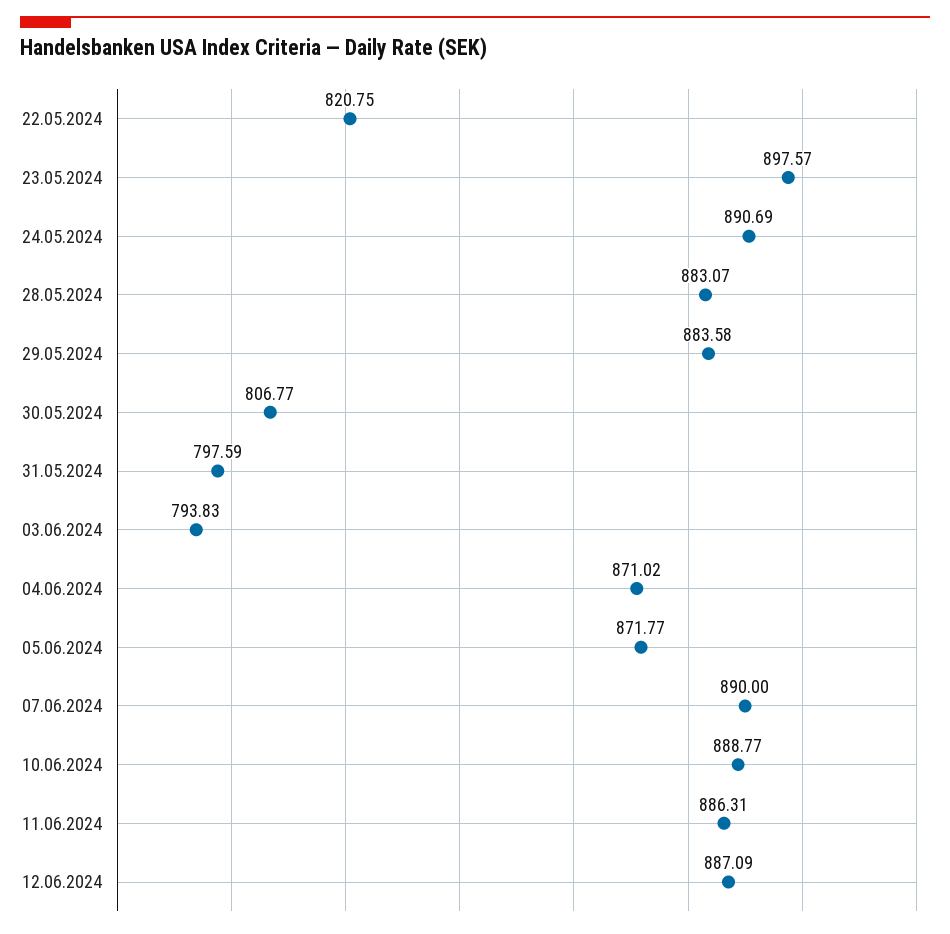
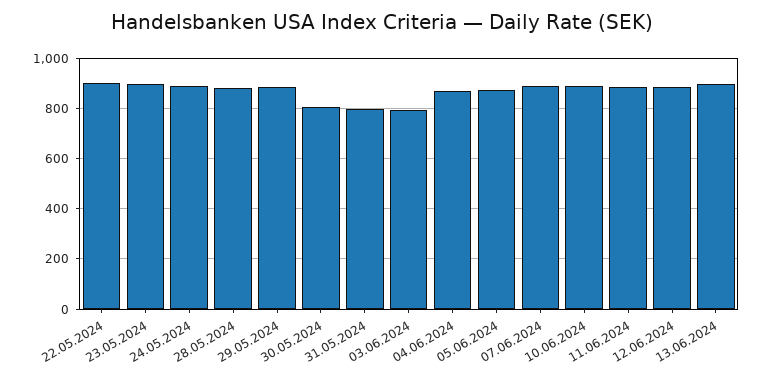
22.05.2024: 820.75 -> 900
13.06.2024: none -> 900

